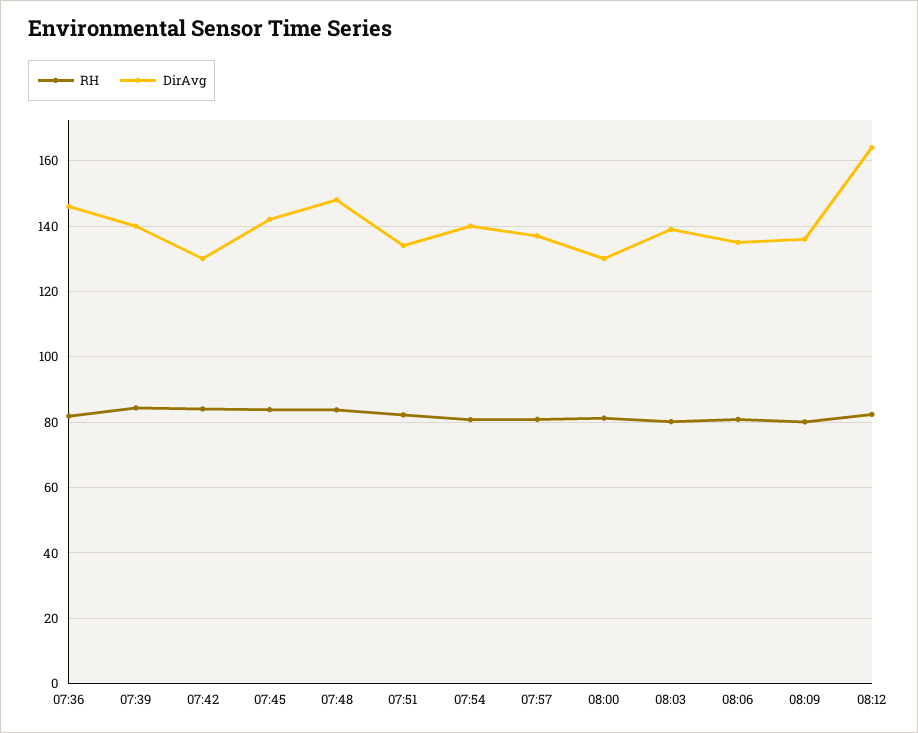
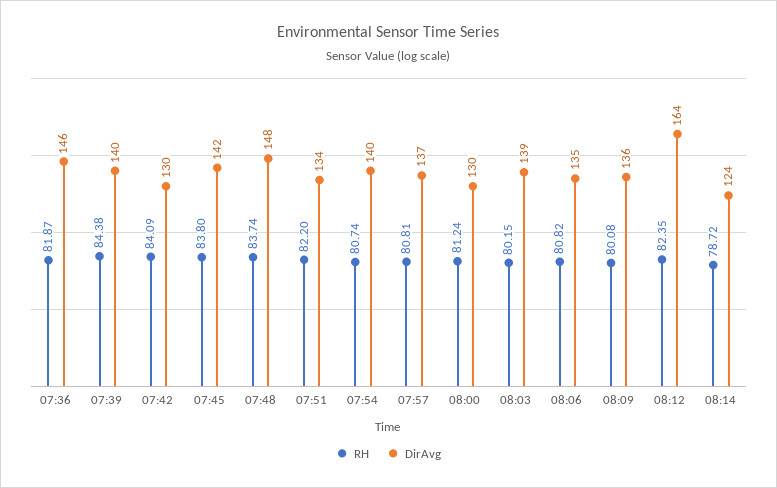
RH, 08:14: none -> 78.72
DirAvg, 08:14: none -> 124

